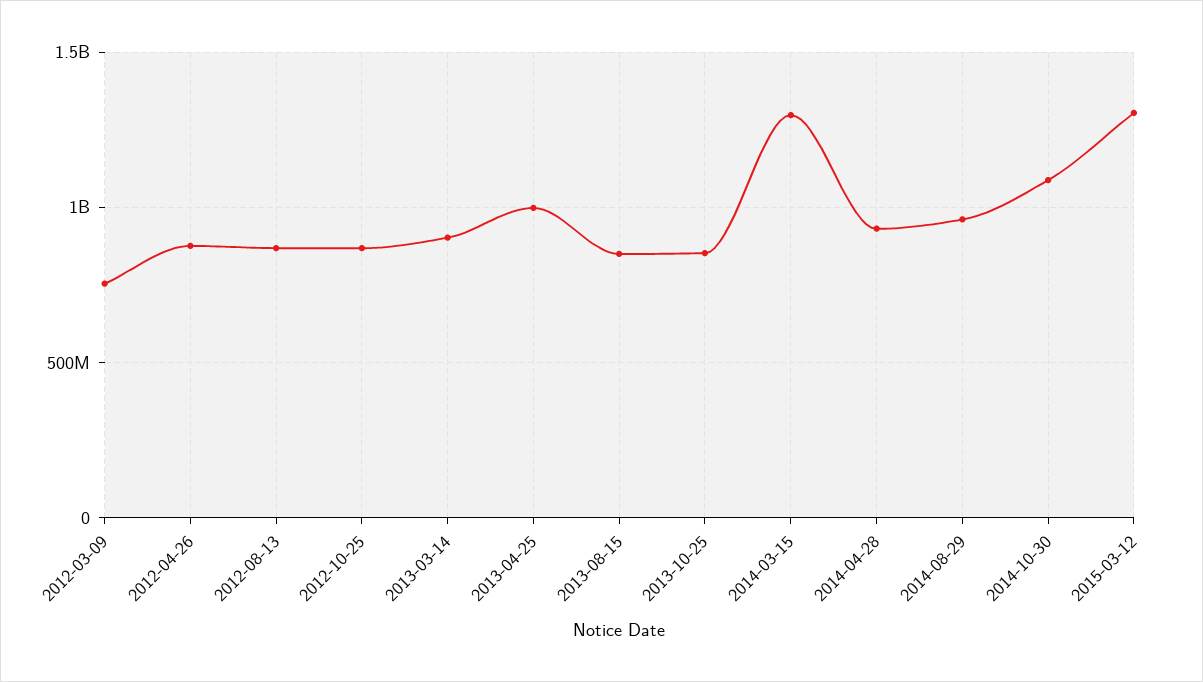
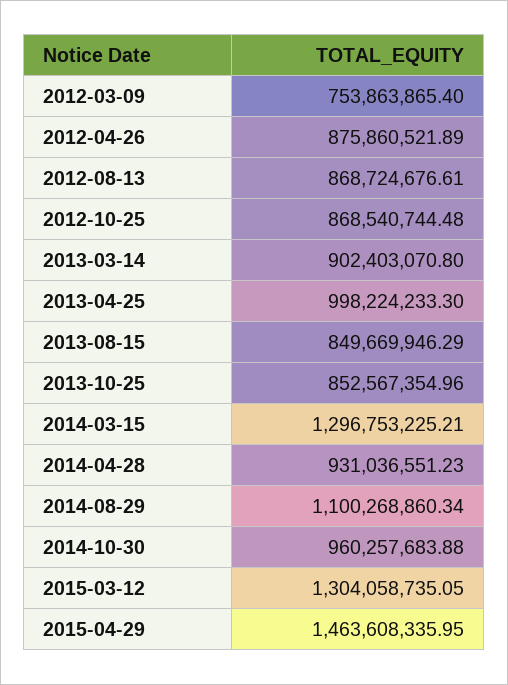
2014-08-29: 950000000 -> 1100268860.34
2014-10-30: 1100000000 -> 960257683.88
2015-04-29: none -> 1463608335.95

